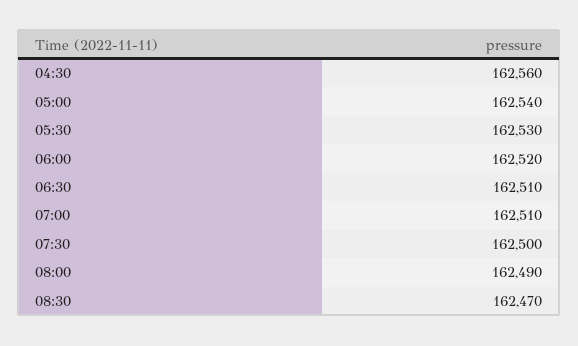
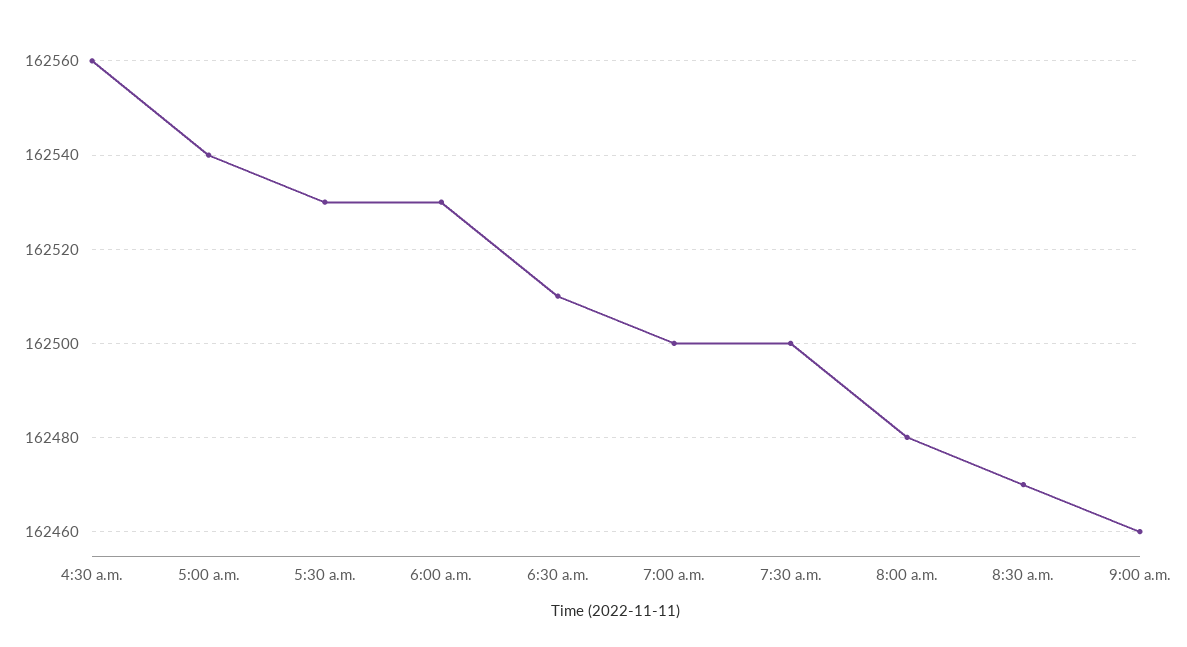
06:00: 162520 -> 162530
07:00: 162510 -> 162500
08:00: 162490 -> 162480
9:00 a.m.: none -> 162460

